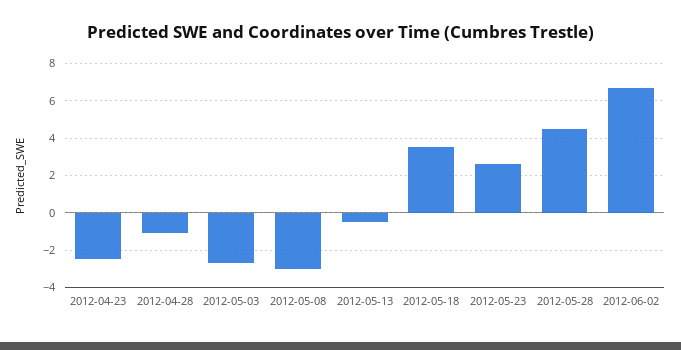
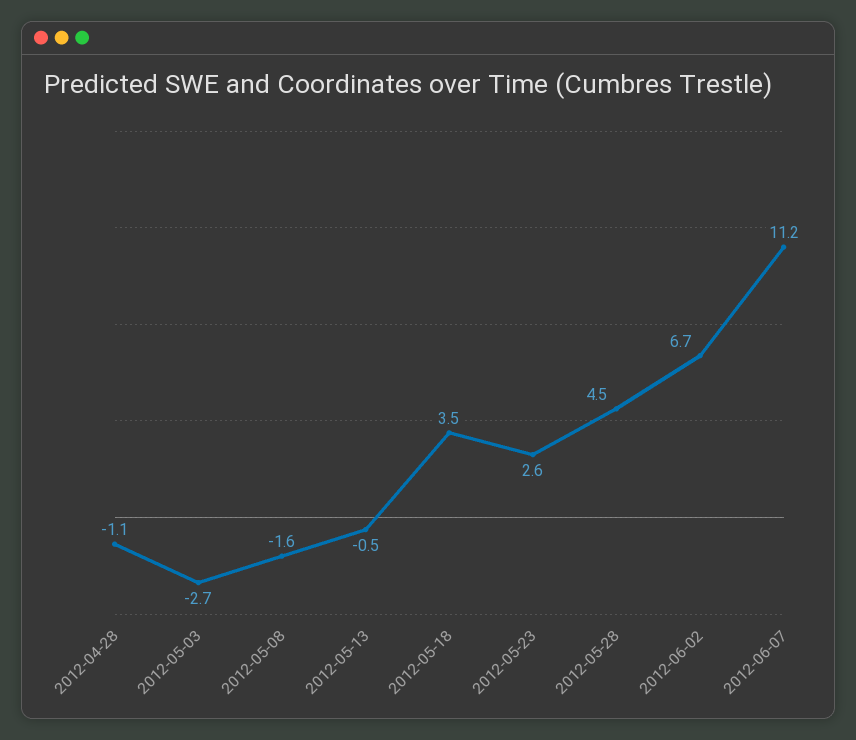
2012-04-23: -2.5 -> none
2012-05-08: -3 -> -1.6
2012-06-07: none -> 11.2

